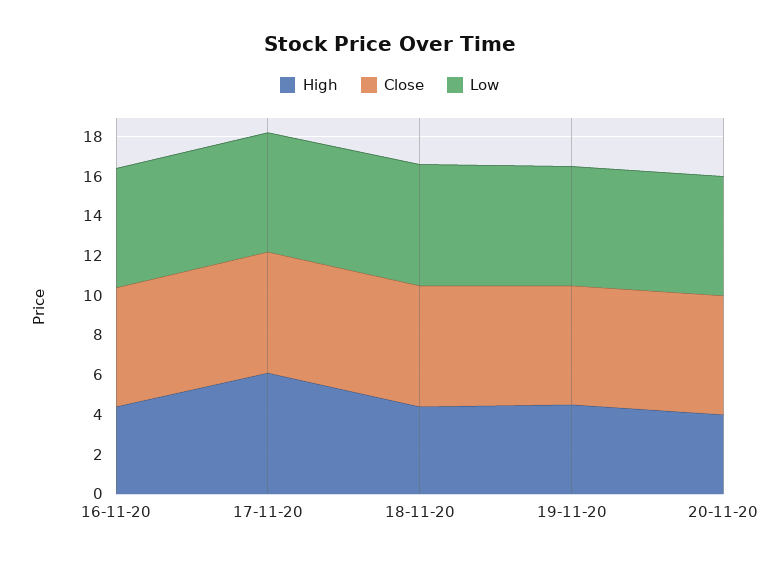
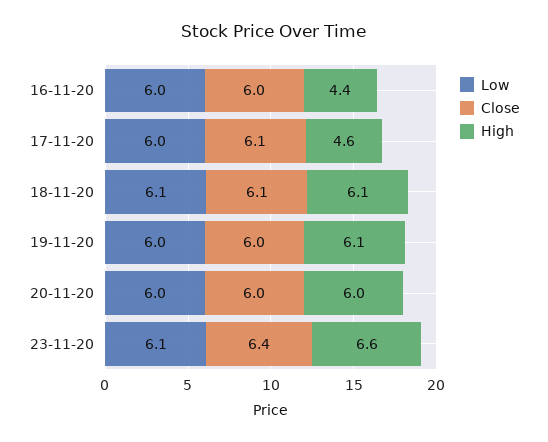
High, 17-11-20: 6 -> 4.6
High, 18-11-20: 4.5 -> 6.1
High, 19-11-20: 4.5 -> 6.1
High, 20-11-20: 4 -> 6
Low, 23-11-20: none -> 6.1
Close, 23-11-20: none -> 6.4
High, 23-11-20: none -> 6.6

